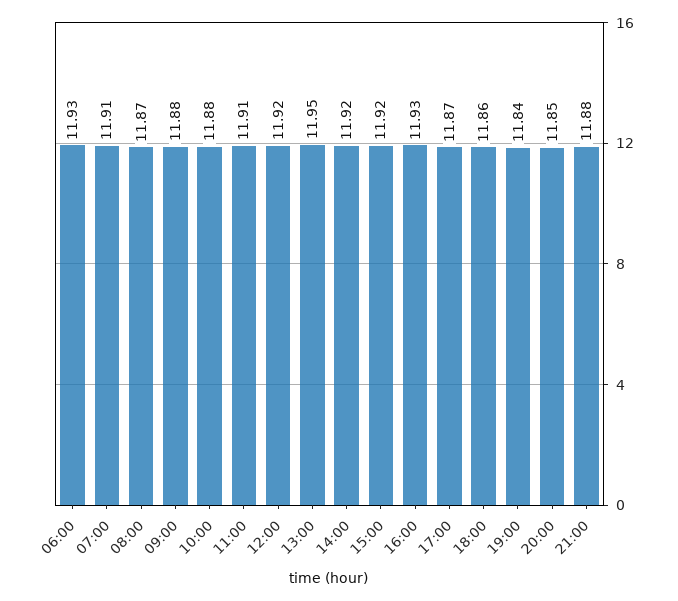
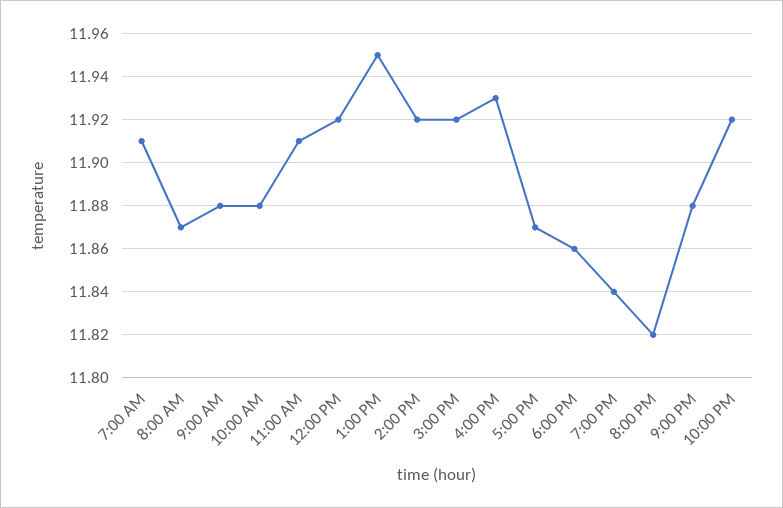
06:00: 11.93 -> none
20:00: 11.85 -> 11.82
10:00 PM: none -> 11.92

